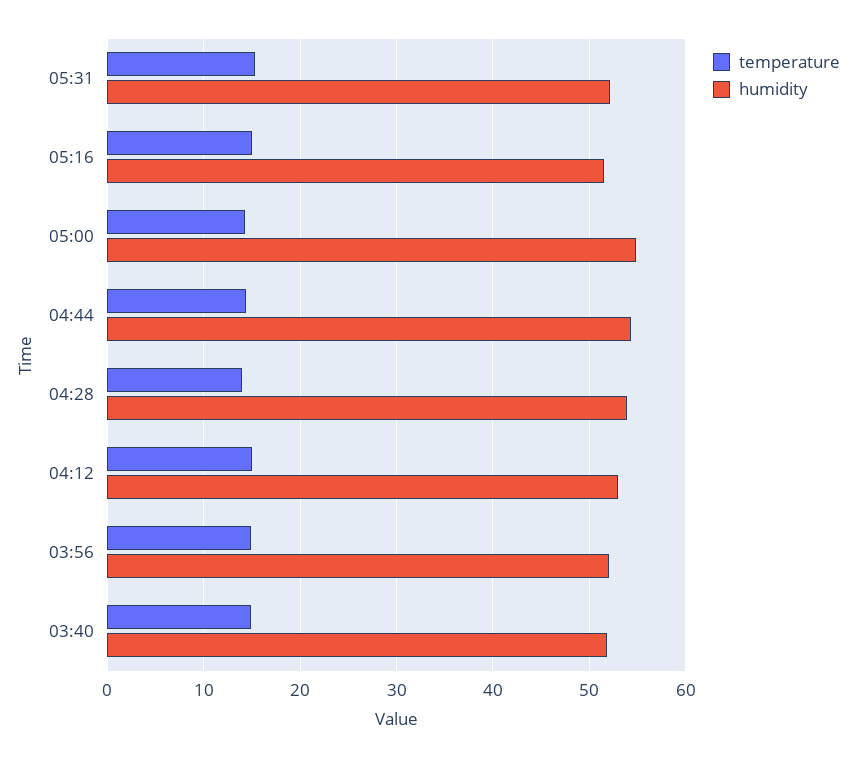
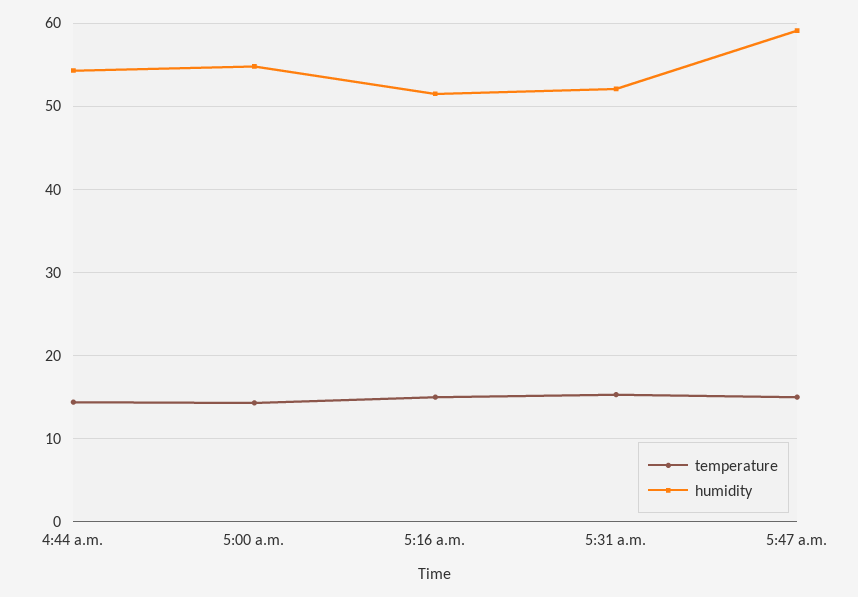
temperature, 04:28: 14 -> none
humidity, 04:28: 54 -> none
temperature, 04:12: 15 -> none
humidity, 04:12: 53 -> none
temperature, 03:56: 15 -> none
humidity, 03:56: 52 -> none
temperature, 03:40: 15 -> none
humidity, 03:40: 52 -> none
temperature, 5:47 a.m.: none -> 15
humidity, 5:47 a.m.: none -> 59

